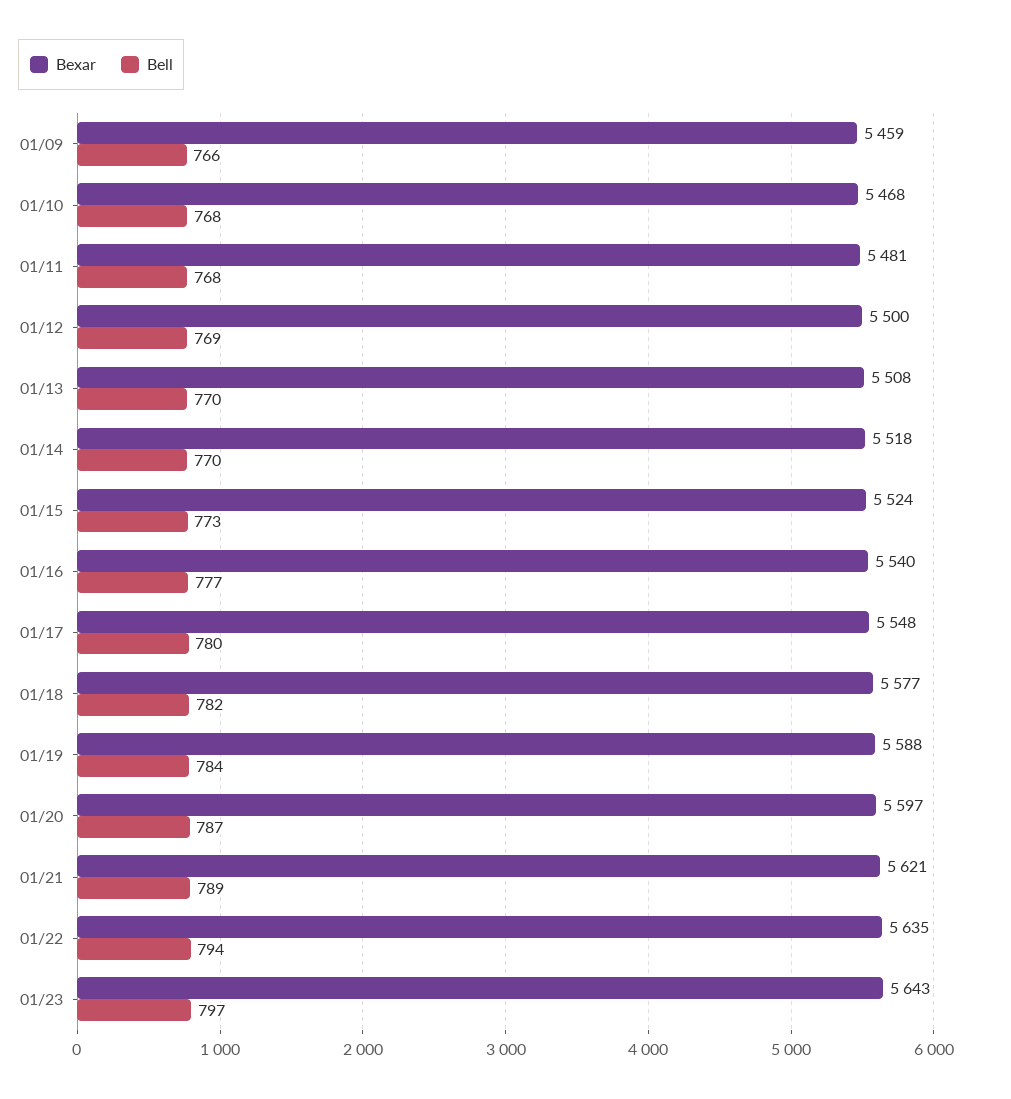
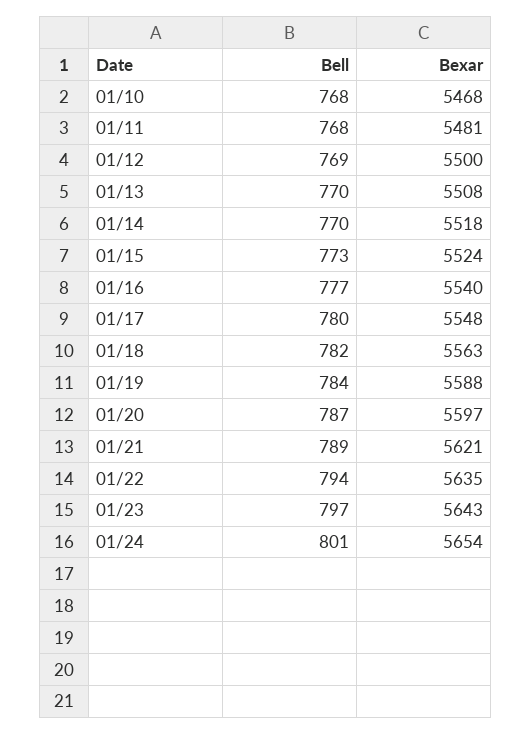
Bexar, 01/09: 5459 -> none
Bell, 01/09: 766 -> none
Bexar, 01/18: 5577 -> 5563
Bell, 01/24: none -> 801
Bexar, 01/24: none -> 5654

